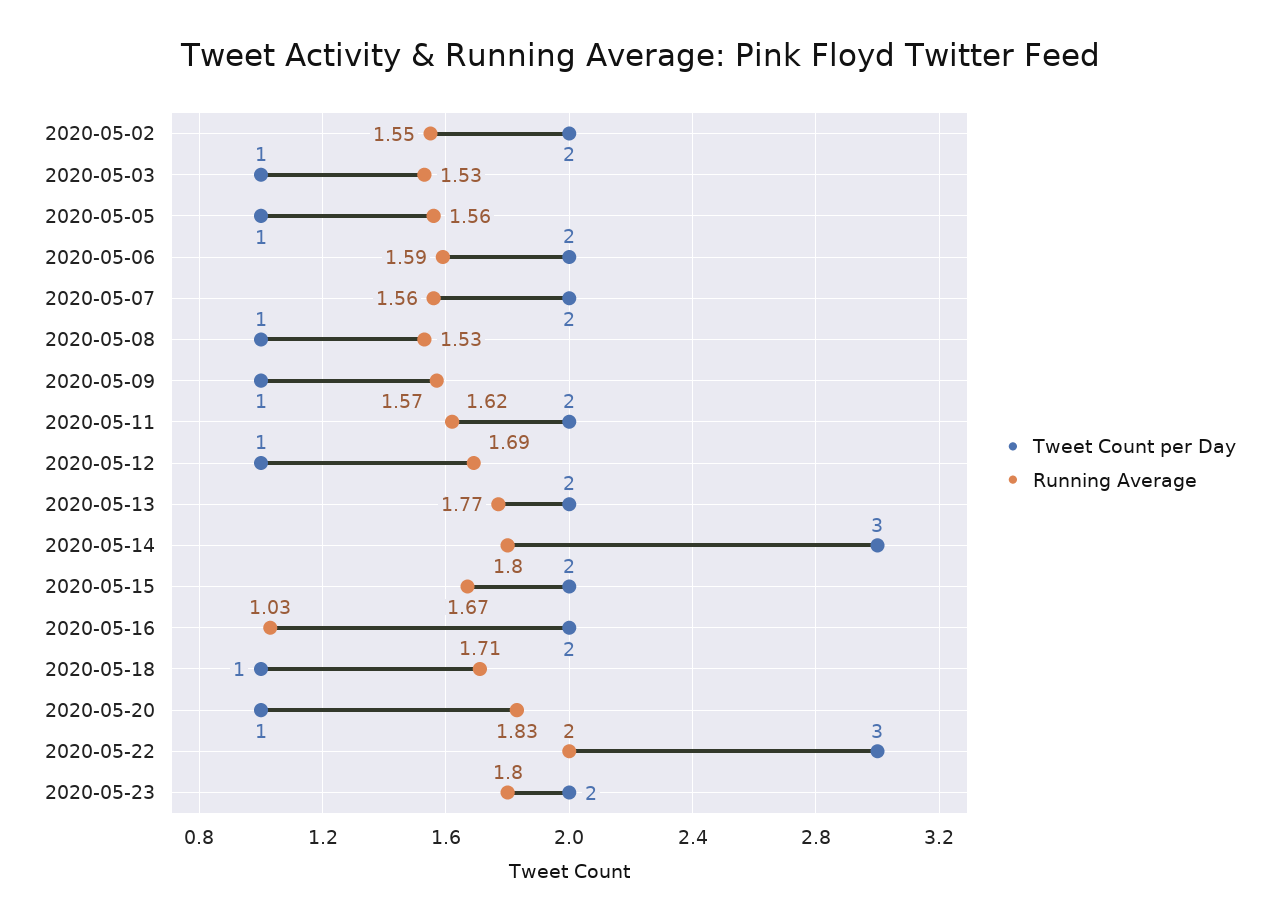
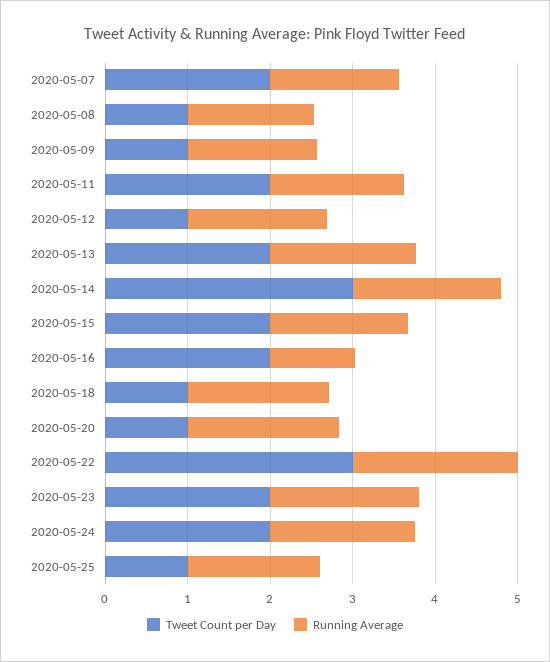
Tweet Count per Day, 2020-05-02: 2 -> none
Running Average, 2020-05-02: 1.55 -> none
Tweet Count per Day, 2020-05-03: 1 -> none
Running Average, 2020-05-03: 1.53 -> none
Tweet Count per Day, 2020-05-05: 1 -> none
Running Average, 2020-05-05: 1.56 -> none
Tweet Count per Day, 2020-05-06: 2 -> none
Running Average, 2020-05-06: 1.59 -> none
Tweet Count per Day, 2020-05-24: none -> 2
Running Average, 2020-05-24: none -> 1.8
Tweet Count per Day, 2020-05-25: none -> 1
Running Average, 2020-05-25: none -> 1.6

